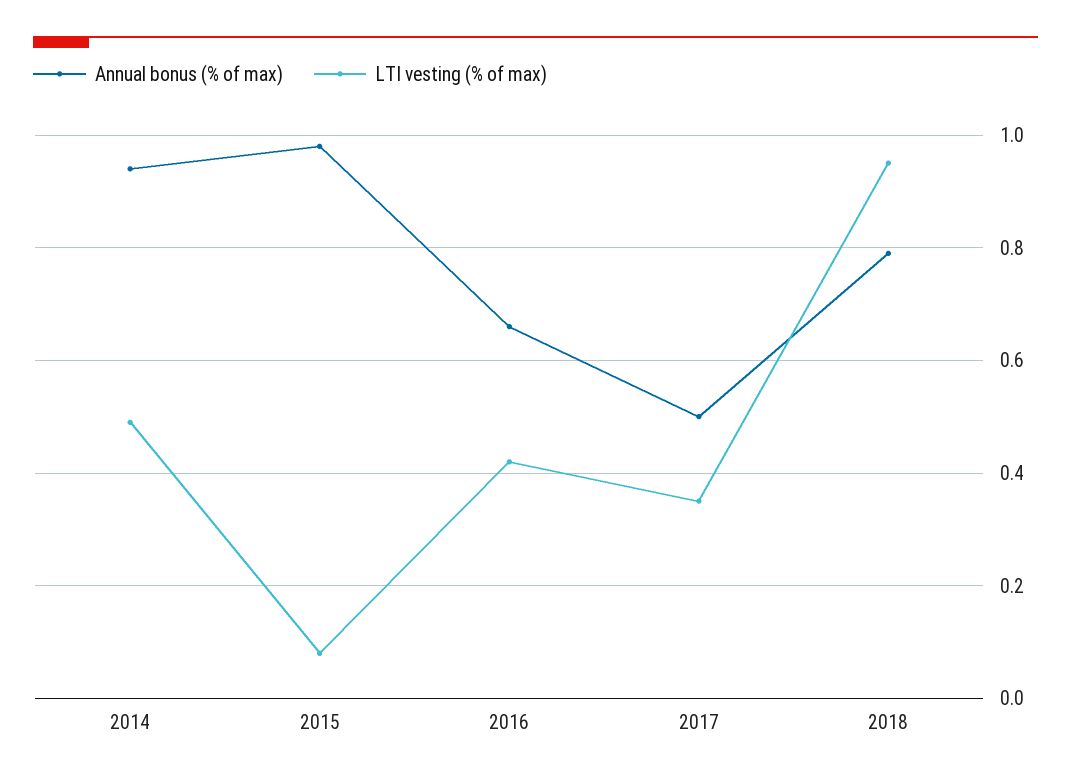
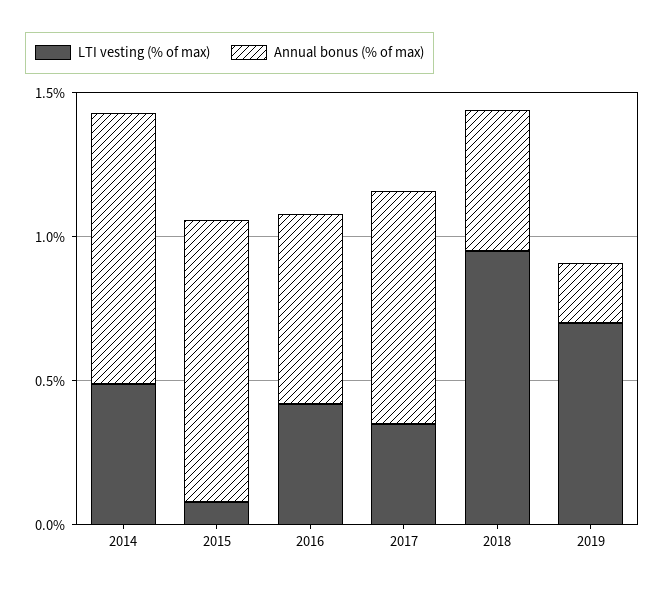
Annual bonus (% of max), 2017: 0.5 -> 0.8
Annual bonus (% of max), 2018: 0.8 -> 0.5
LTI vesting (% of max), 2019: none -> 0.7
Annual bonus (% of max), 2019: none -> 0.2

